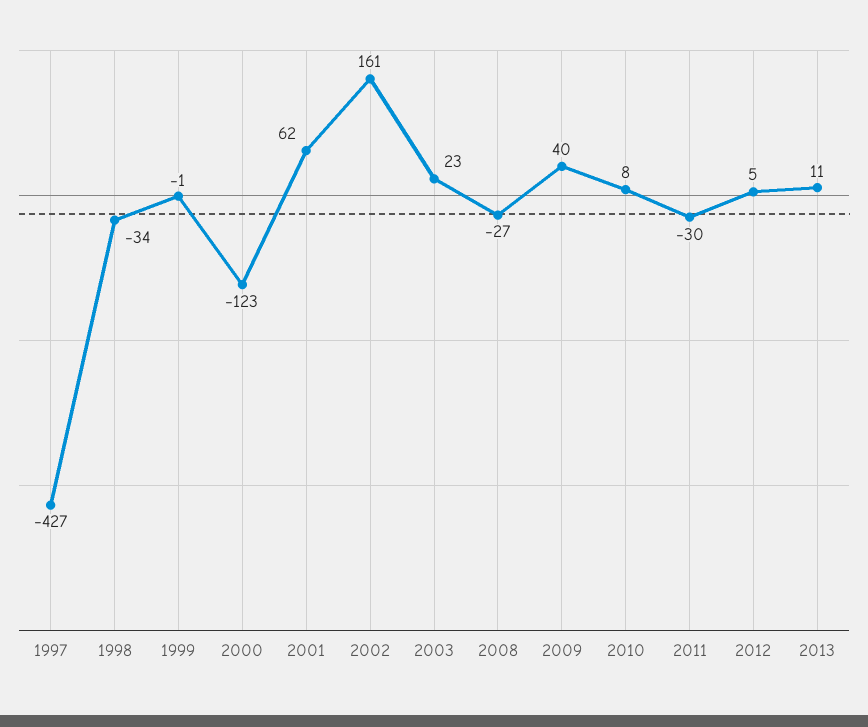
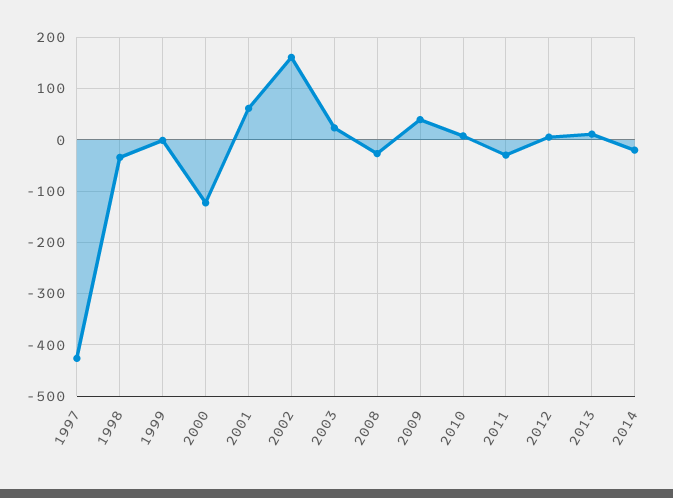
2014: none -> -20

